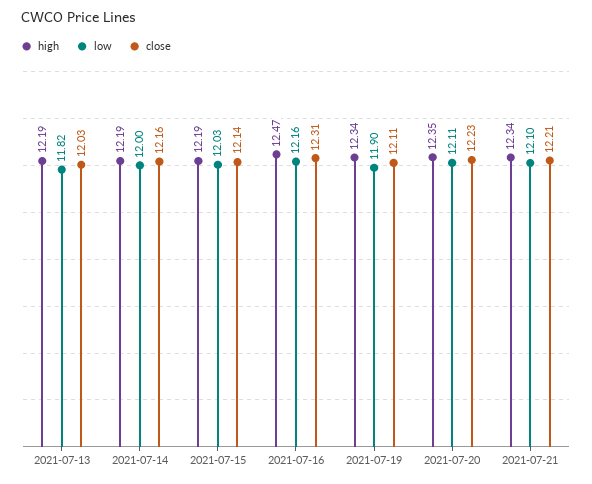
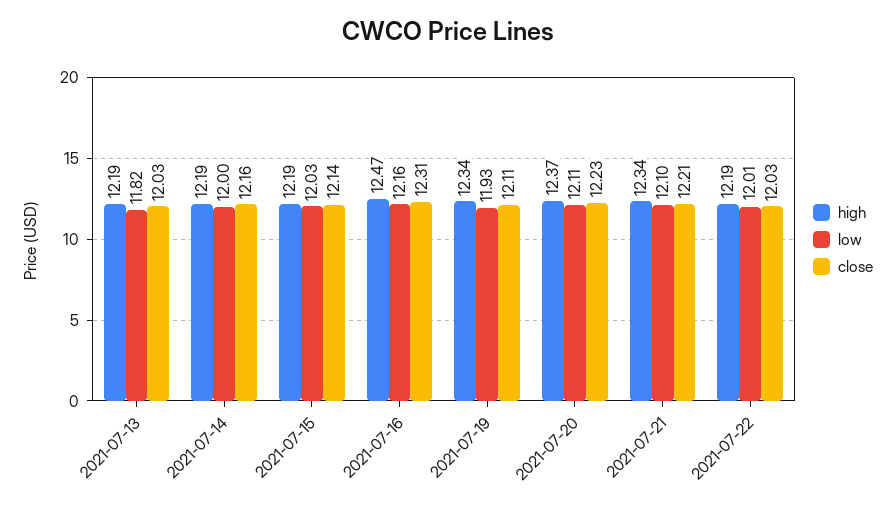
low, 2021-07-19: 11.9 -> 11.93
high, 2021-07-20: 12.35 -> 12.37
high, 2021-07-22: none -> 12.19
low, 2021-07-22: none -> 12.01
close, 2021-07-22: none -> 12.03

